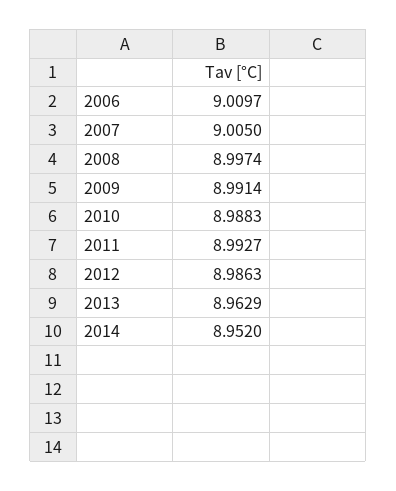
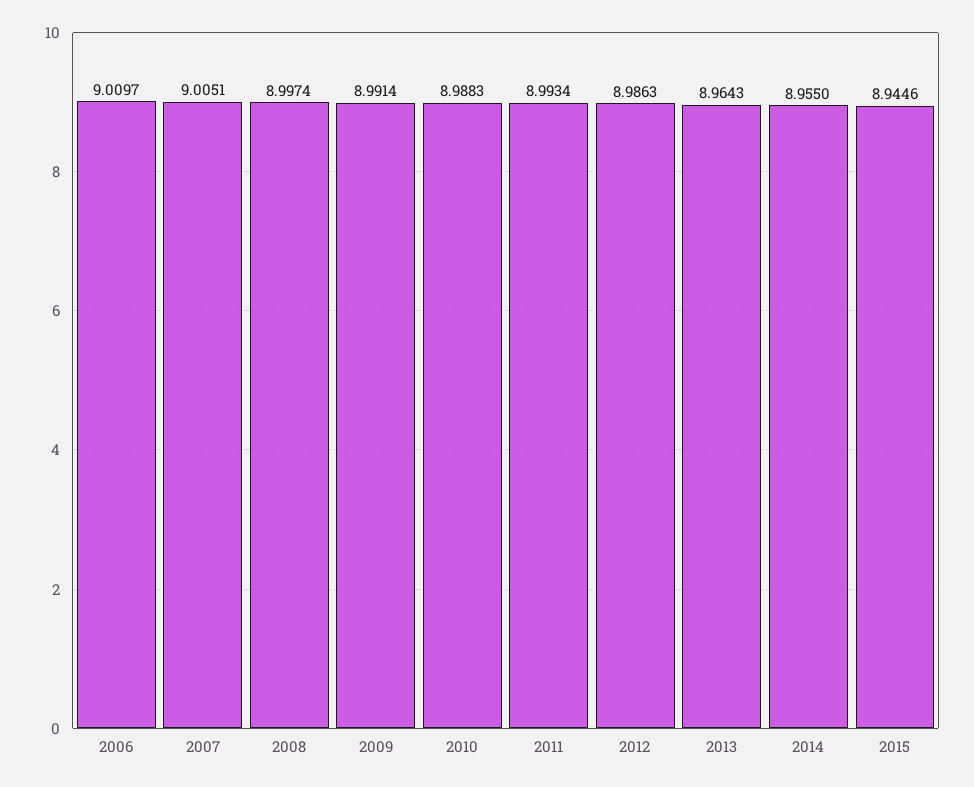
2007: 9.005 -> 9.0051
2011: 8.9927 -> 8.9934
2013: 8.9629 -> 8.9643
2014: 8.952 -> 8.955
2015: none -> 8.9446

